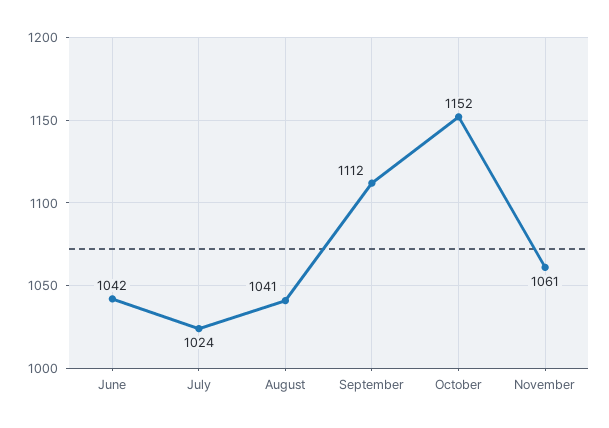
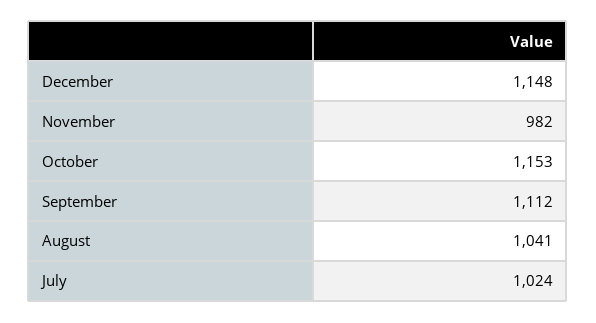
June: 1042 -> none
October: 1152 -> 1153
November: 1061 -> 982
December: none -> 1148

